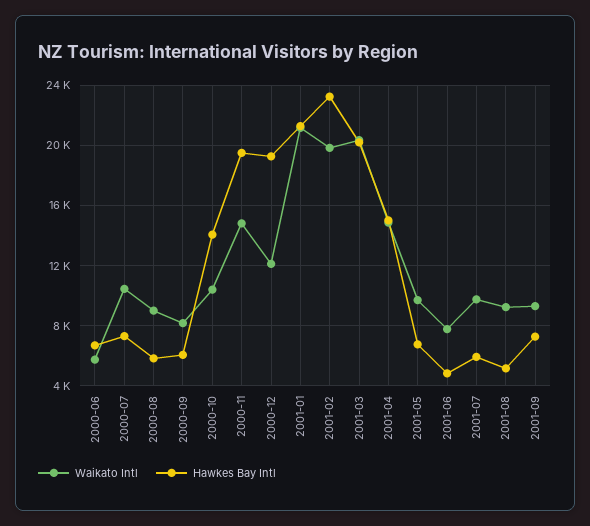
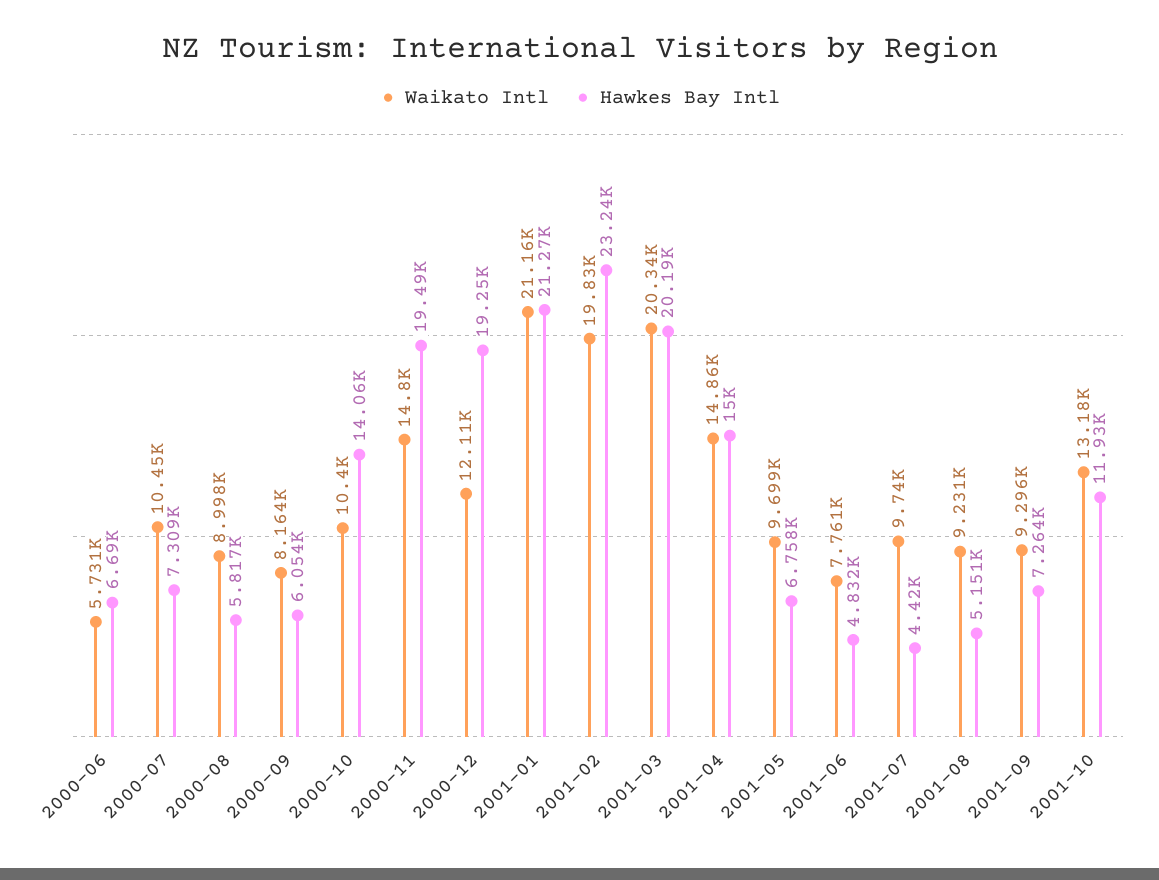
Hawkes Bay Intl, 2001-07: 6000 -> 4420
Waikato Intl, 2001-10: none -> 13180
Hawkes Bay Intl, 2001-10: none -> 11930

